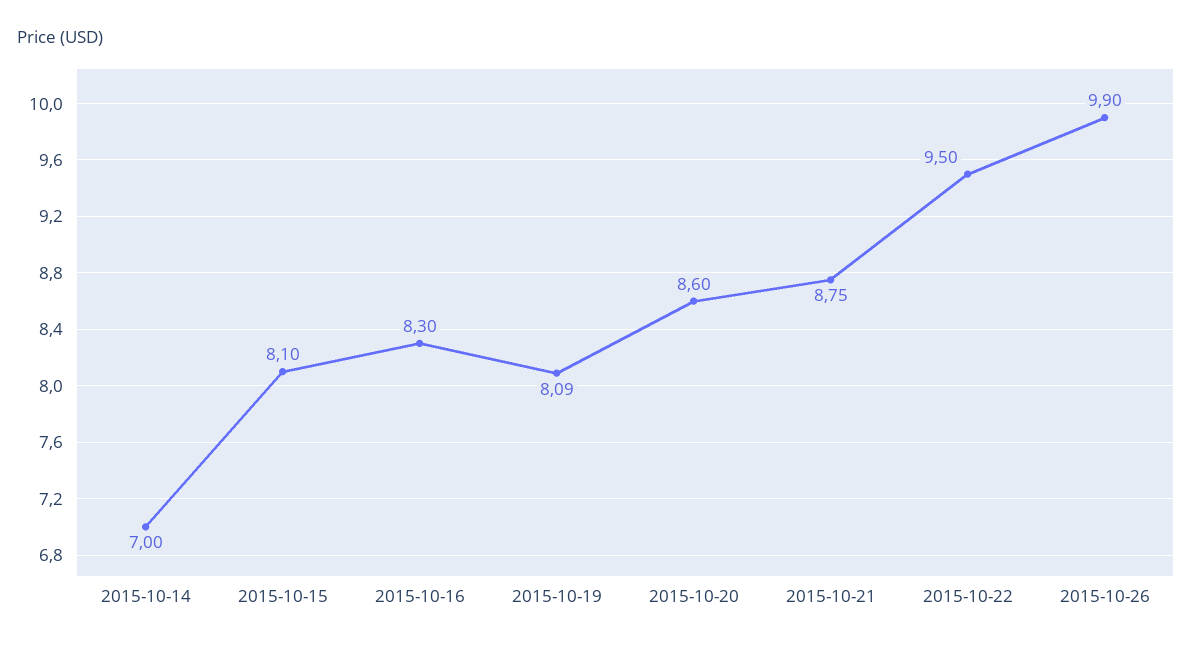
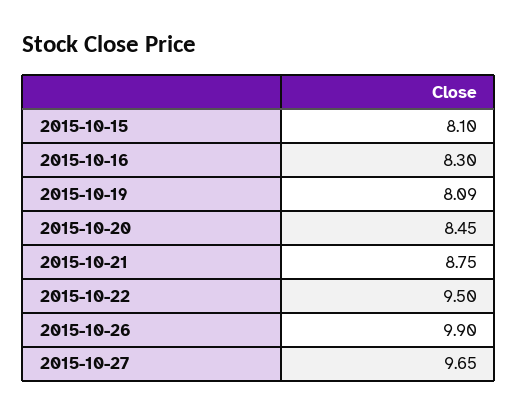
2015-10-14: 7 -> none
2015-10-20: 8.6 -> 8.45
2015-10-27: none -> 9.65

